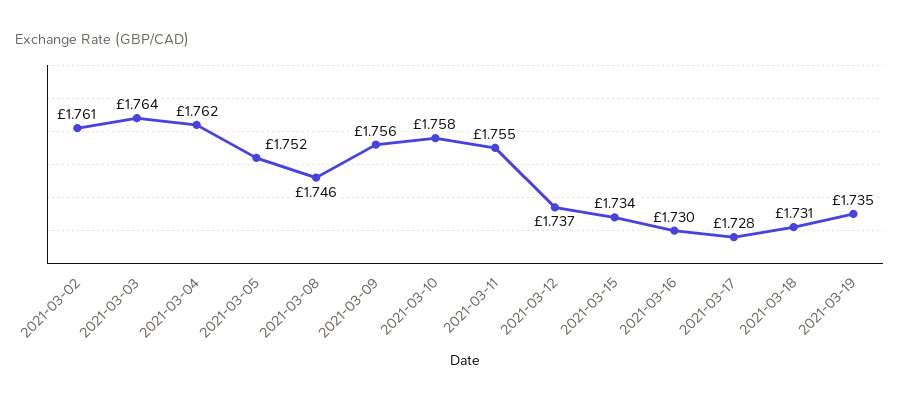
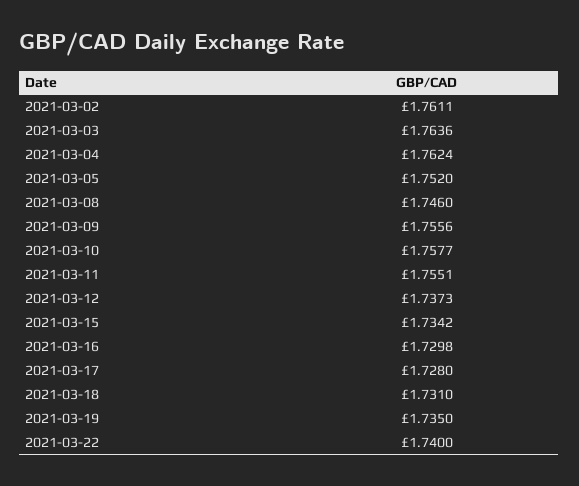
2021-03-22: none -> 1.74

